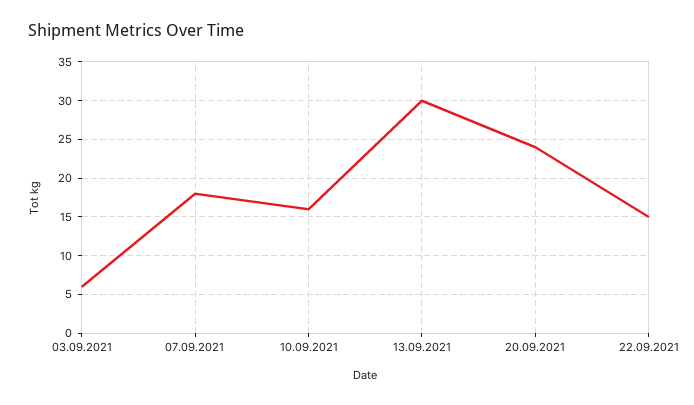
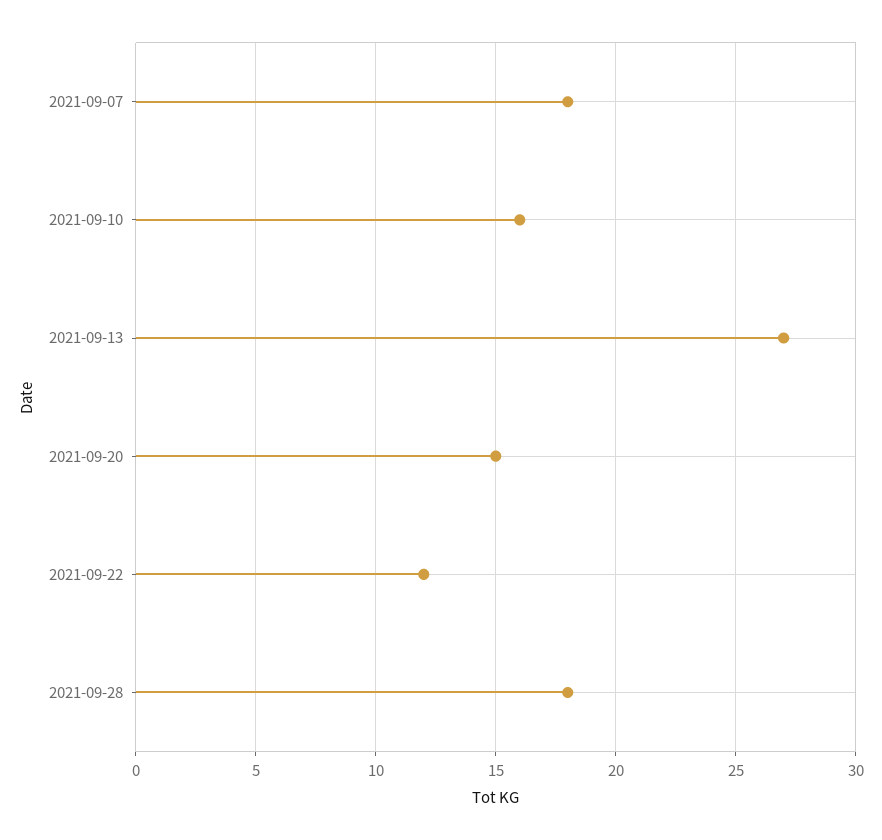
03.09.2021: 6 -> none
13.09.2021: 30 -> 27
20.09.2021: 24 -> 15
22.09.2021: 15 -> 12
2021-09-28: none -> 18

